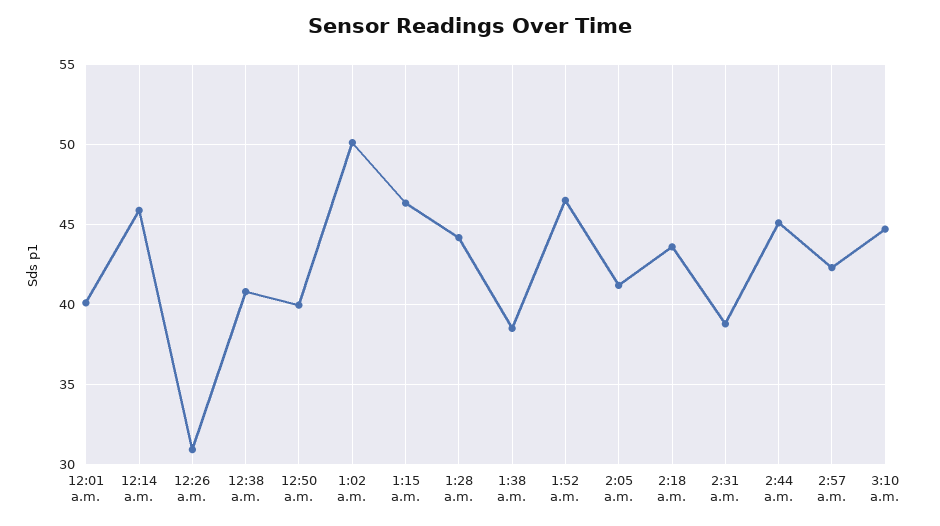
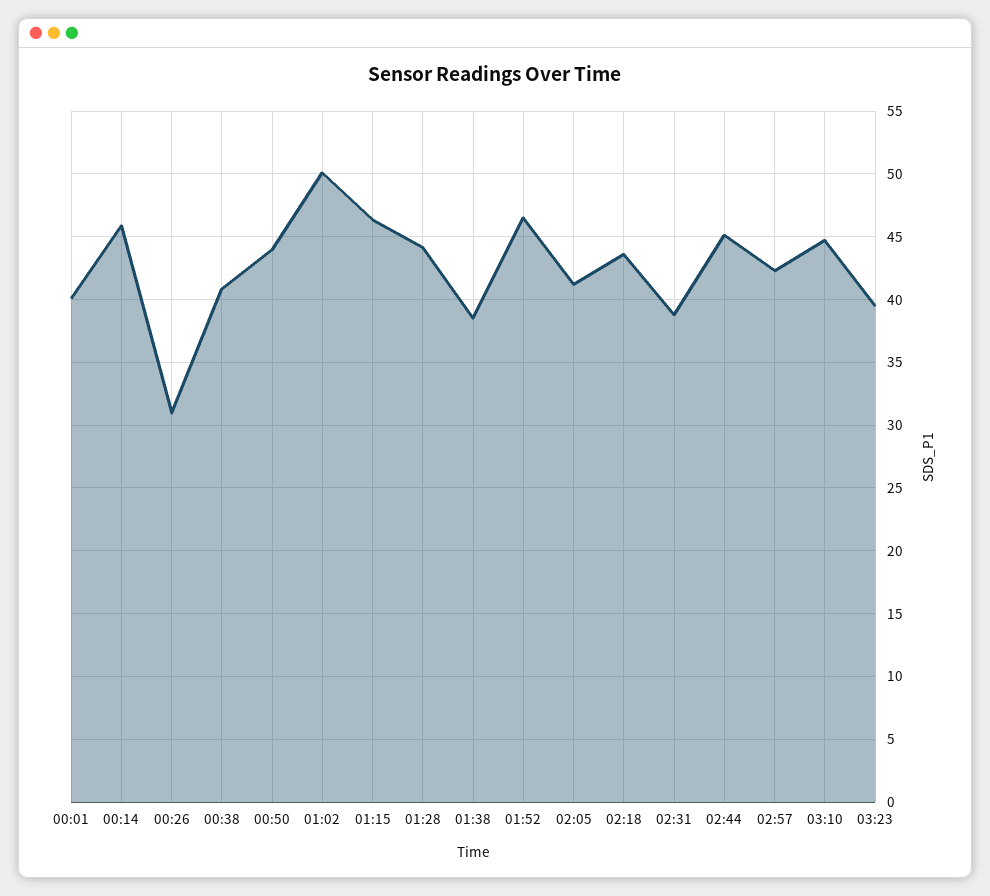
12:50 a.m.: 40 -> 44
03:23: none -> 39.5

